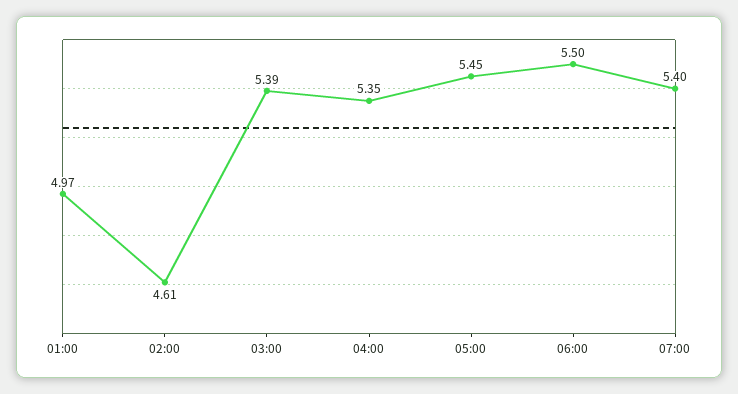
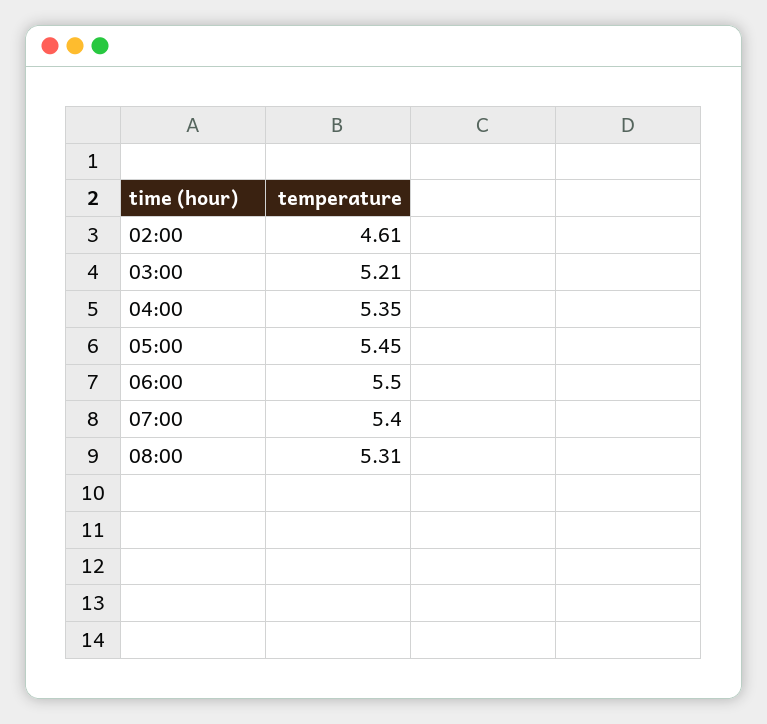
01:00: 4.97 -> none
03:00: 5.39 -> 5.21
08:00: none -> 5.31

